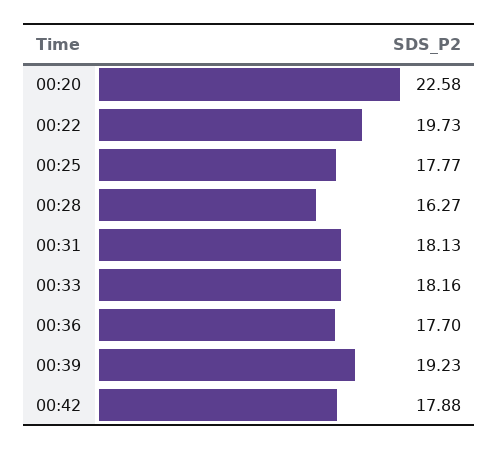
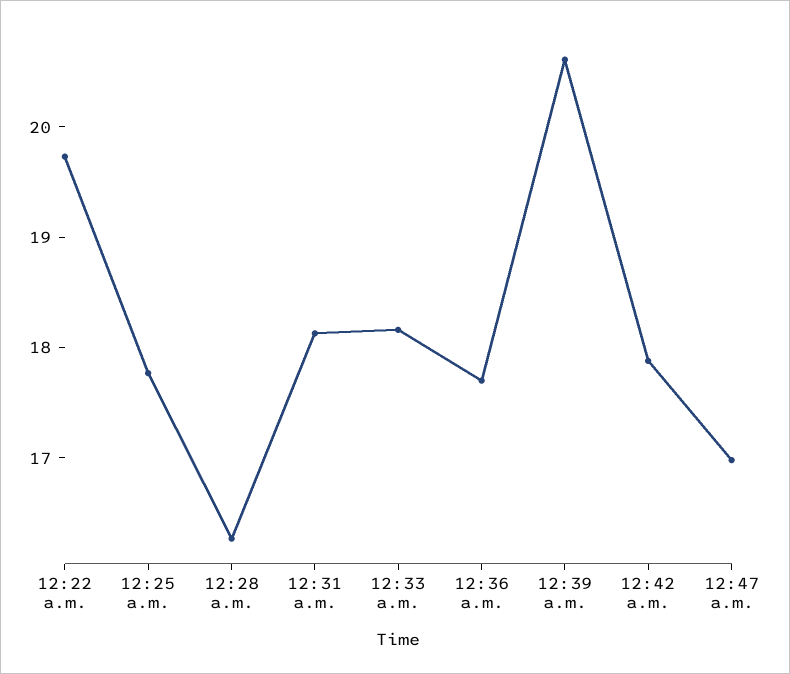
00:20: 22.58 -> none
00:39: 19.23 -> 20.6
12:47 a.m.: none -> 17

